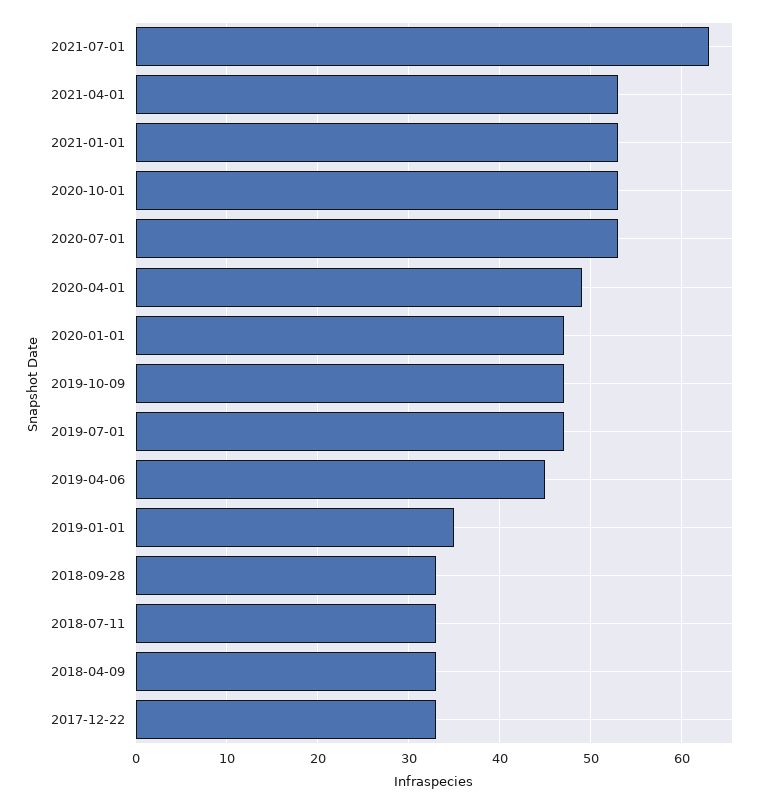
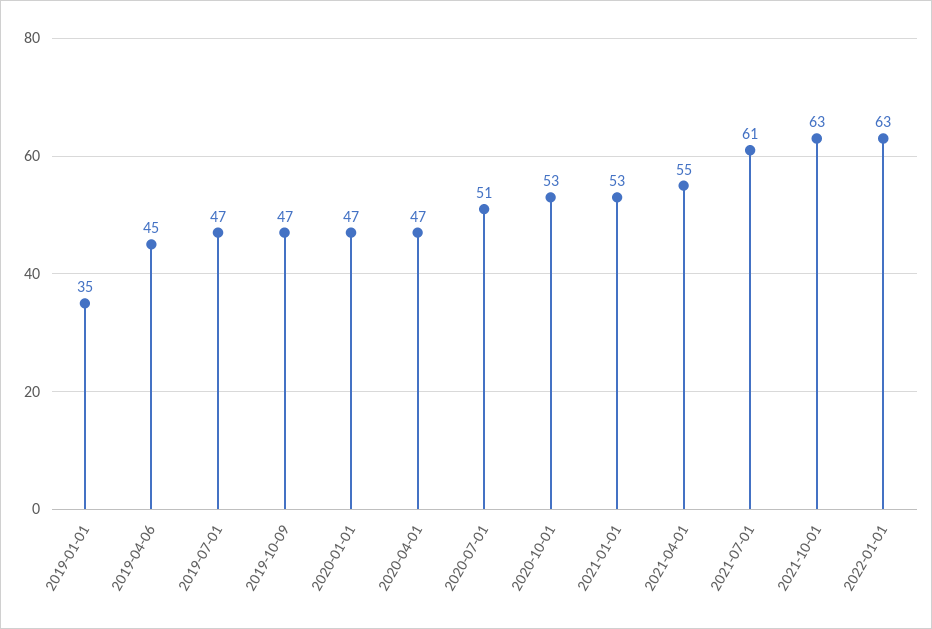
2021-07-01: 63 -> 61
2021-04-01: 53 -> 55
2020-07-01: 53 -> 51
2020-04-01: 49 -> 47
2018-09-28: 33 -> none
2018-07-11: 33 -> none
2018-04-09: 33 -> none
2017-12-22: 33 -> none
2021-10-01: none -> 63
2022-01-01: none -> 63

